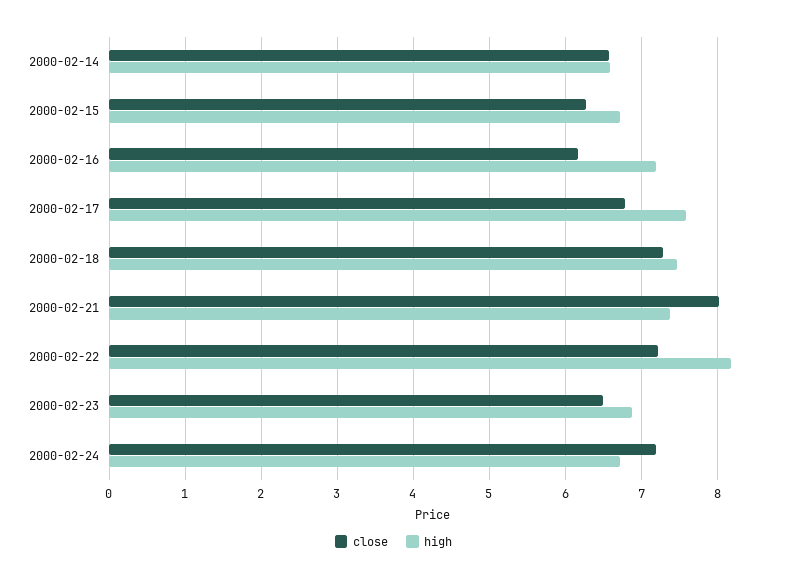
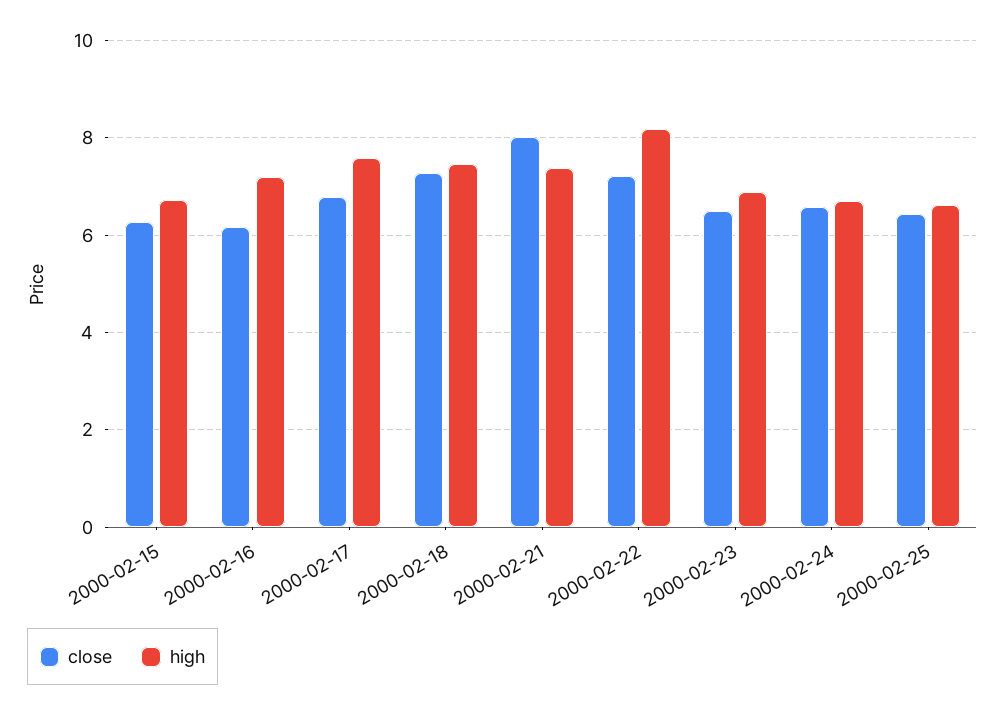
close, 2000-02-14: 6.6 -> none
high, 2000-02-14: 6.6 -> none
close, 2000-02-24: 7.2 -> 6.6
close, 2000-02-25: none -> 6.4
high, 2000-02-25: none -> 6.6

